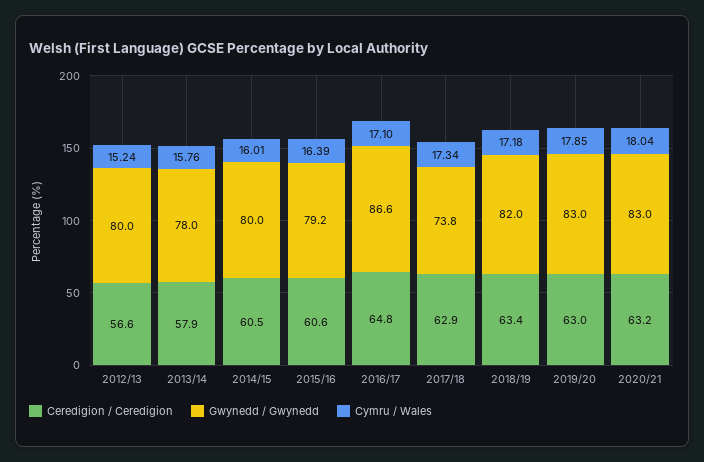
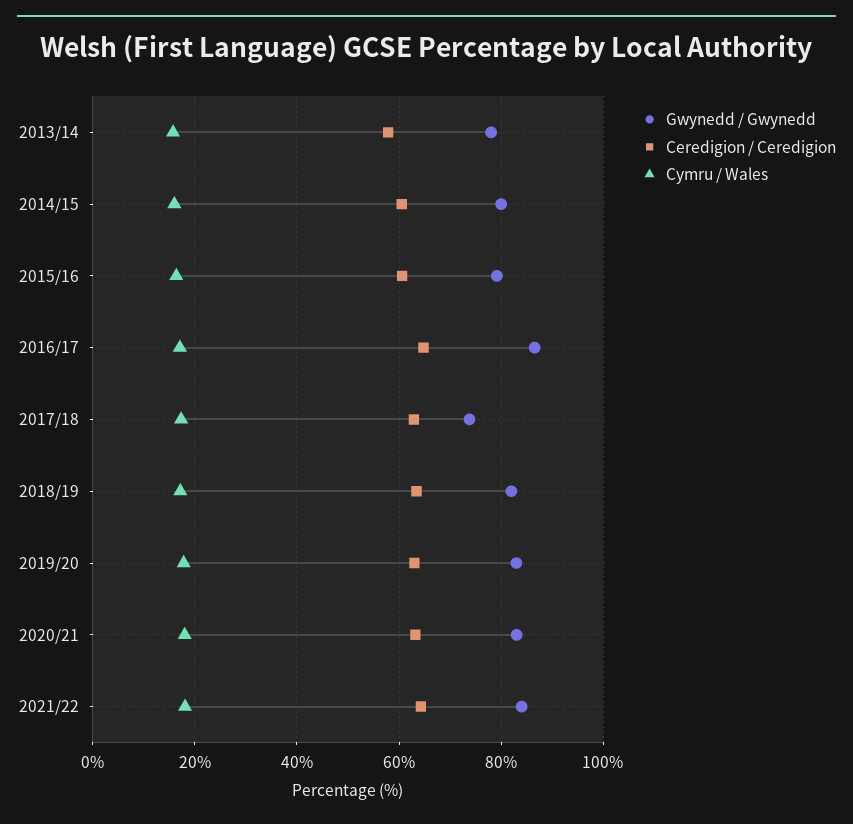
Ceredigion / Ceredigion, 2012/13: 56.6 -> none
Gwynedd / Gwynedd, 2012/13: 80 -> none
Cymru / Wales, 2012/13: 15.24 -> none
Gwynedd / Gwynedd, 2021/22: none -> 84
Ceredigion / Ceredigion, 2021/22: none -> 64
Cymru / Wales, 2021/22: none -> 18

